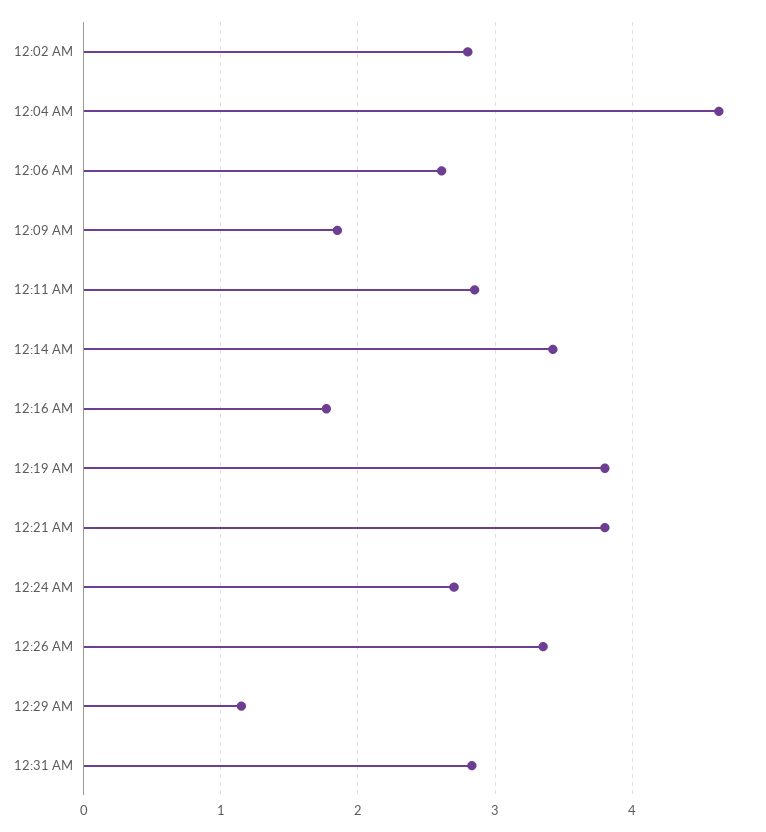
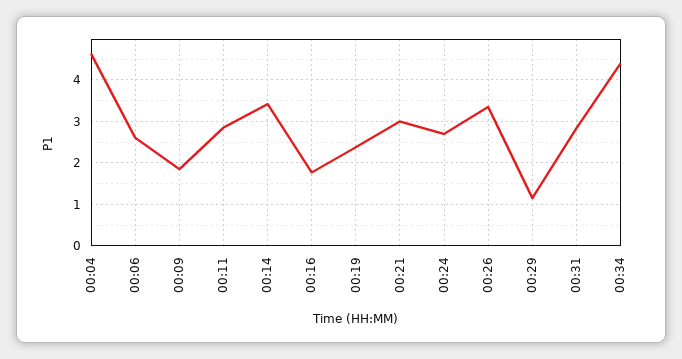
12:02 AM: 2.8 -> none
12:19 AM: 3.8 -> 2.4
12:21 AM: 3.8 -> 3
00:34: none -> 4.4

